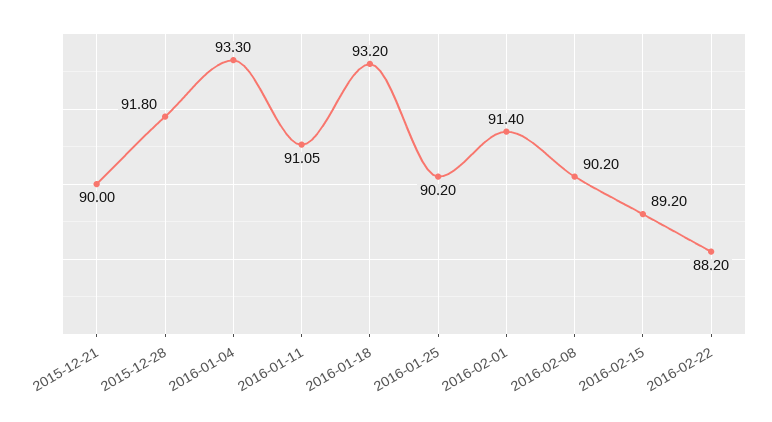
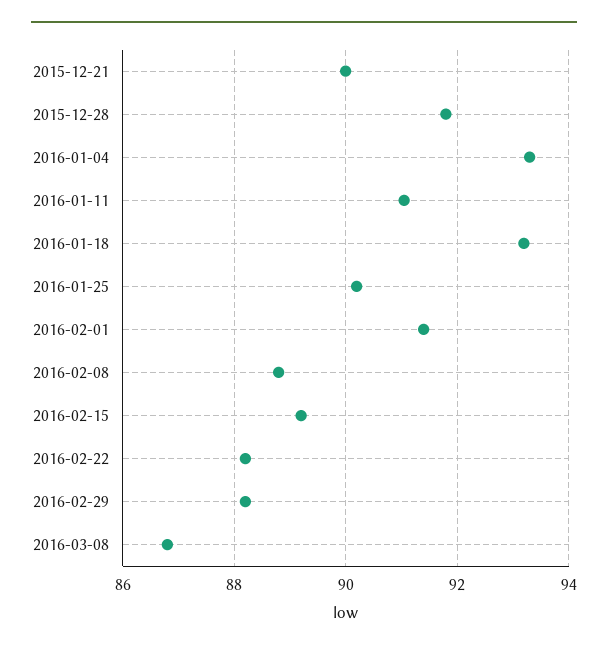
2016-02-08: 90.2 -> 88.8
2016-02-29: none -> 88.2
2016-03-08: none -> 86.8

